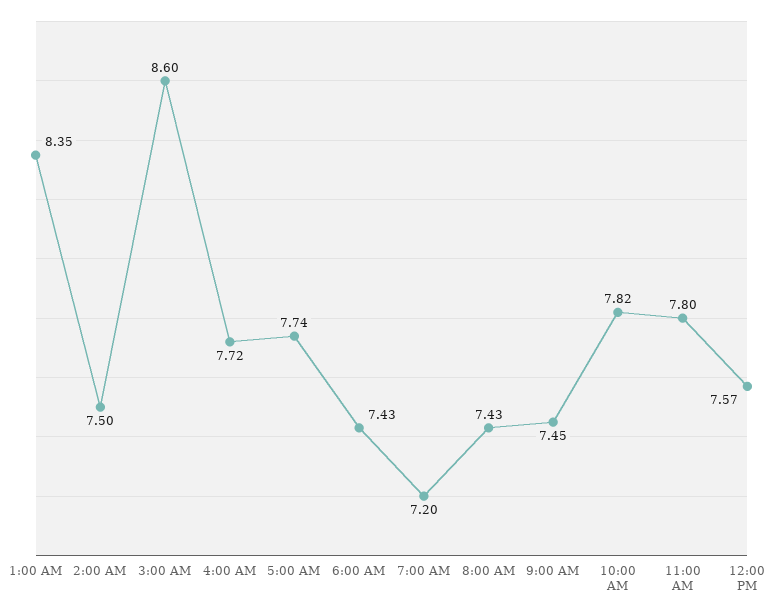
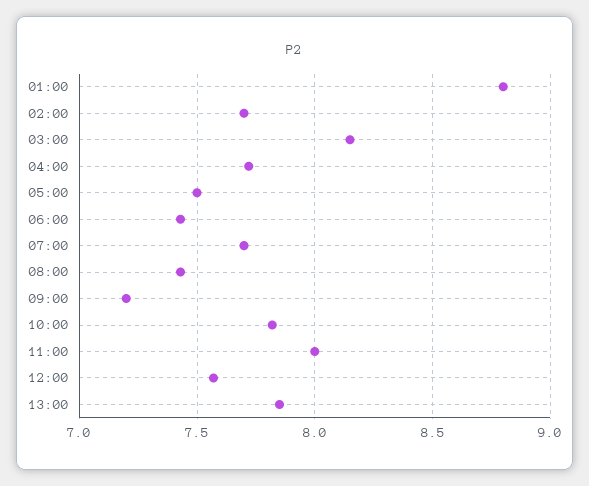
1:00 AM: 8.35 -> 8.8
2:00 AM: 7.5 -> 7.7
3:00 AM: 8.6 -> 8.15
5:00 AM: 7.74 -> 7.5
7:00 AM: 7.2 -> 7.7
9:00 AM: 7.45 -> 7.2
11:00 AM: 7.8 -> 8
13:00: none -> 7.85

